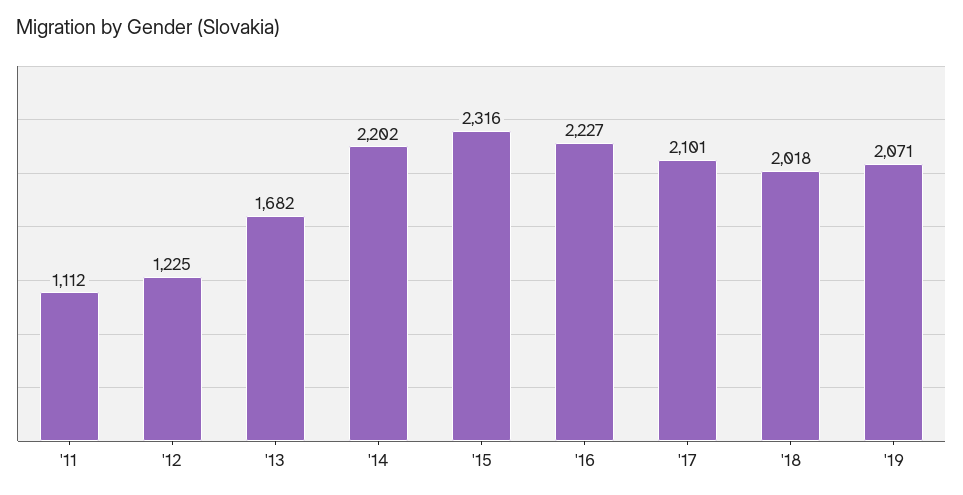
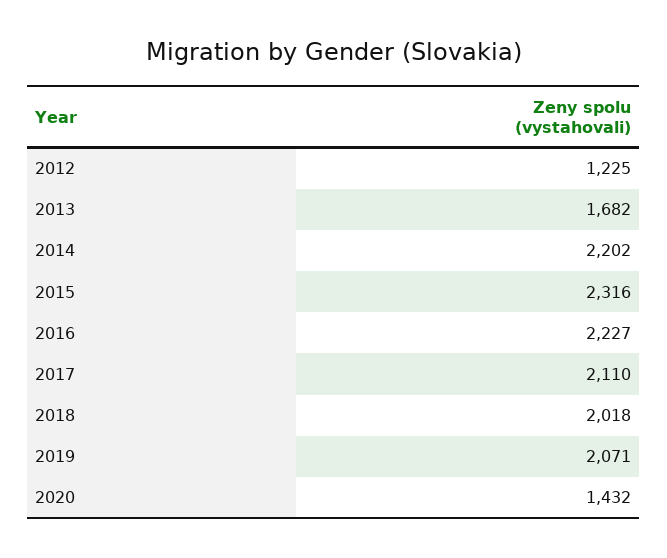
'11: 1112 -> none
'17: 2101 -> 2110
2020: none -> 1432

